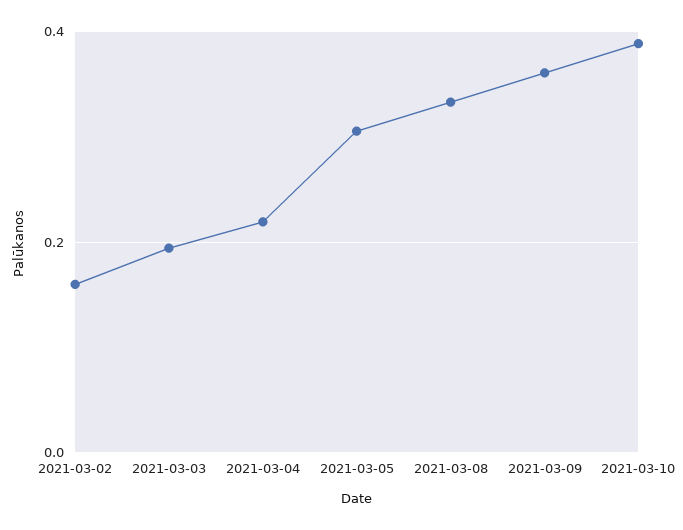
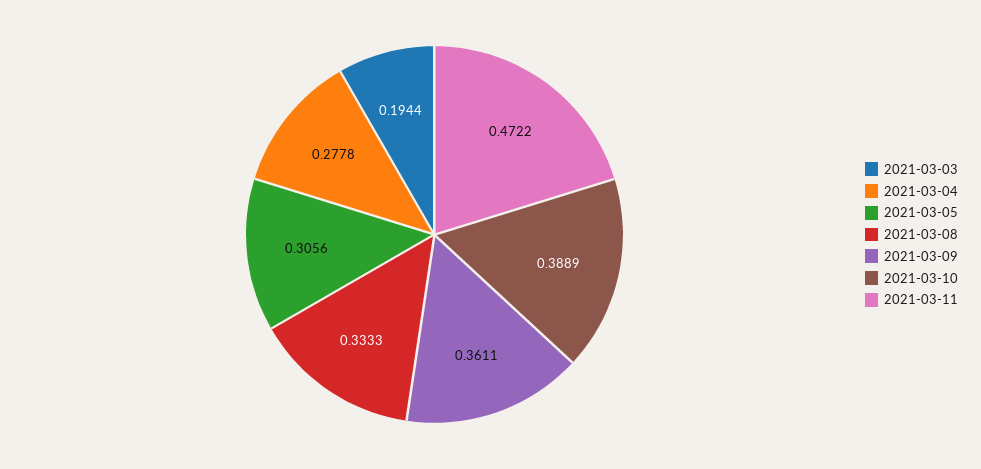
2021-03-02: 0.16 -> none
2021-03-04: 0.22 -> 0.2778
2021-03-11: none -> 0.4722

